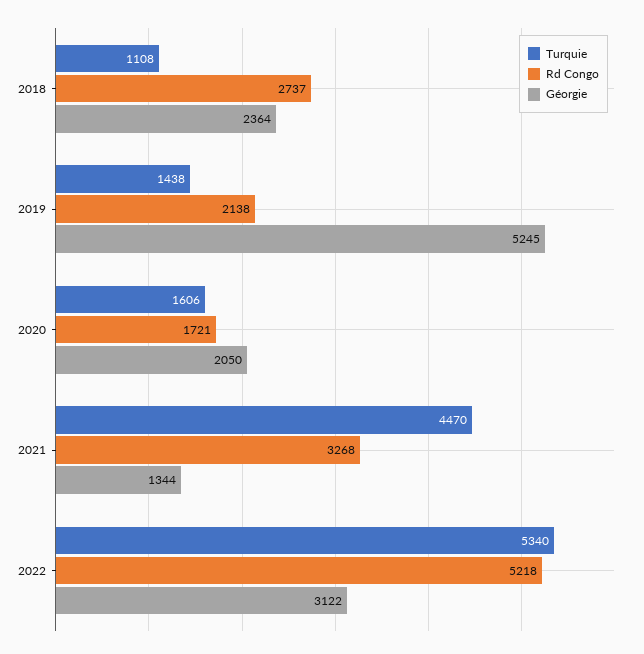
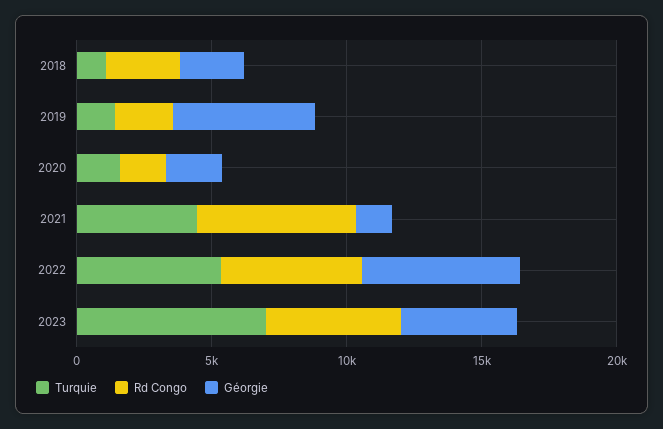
Rd Congo, 2021: 3268 -> 6000
Géorgie, 2022: 3122 -> 6000
Turquie, 2023: none -> 7000
Rd Congo, 2023: none -> 5000
Géorgie, 2023: none -> 4000

